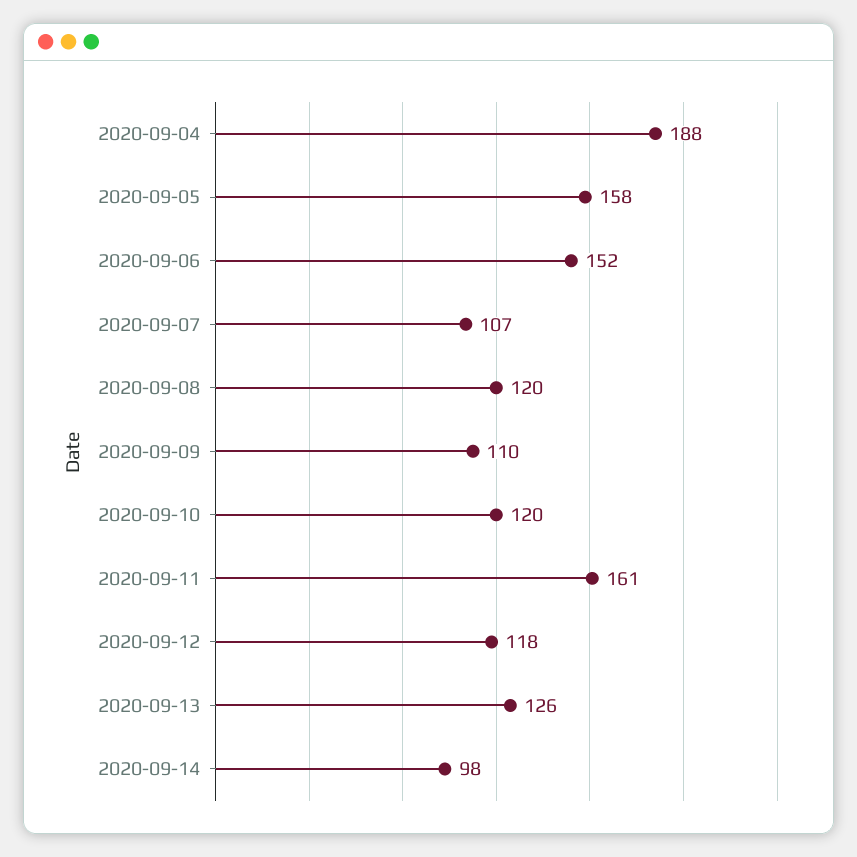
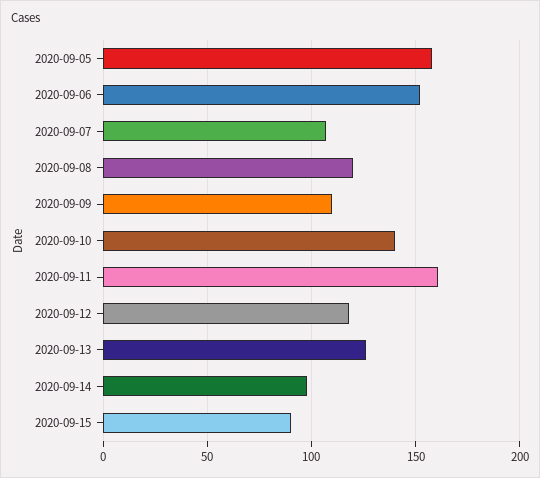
2020-09-04: 188 -> none
2020-09-10: 120 -> 140
2020-09-15: none -> 90

